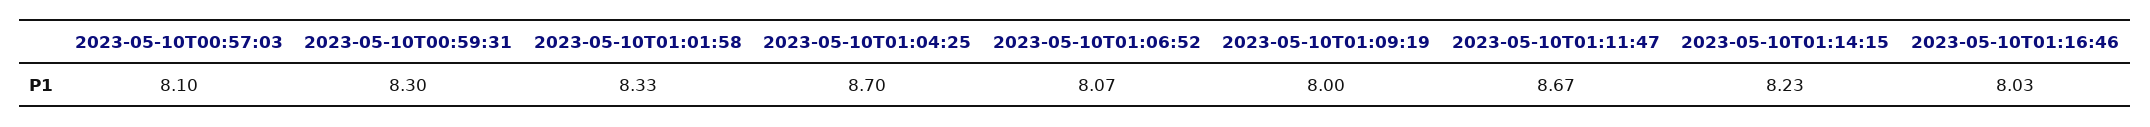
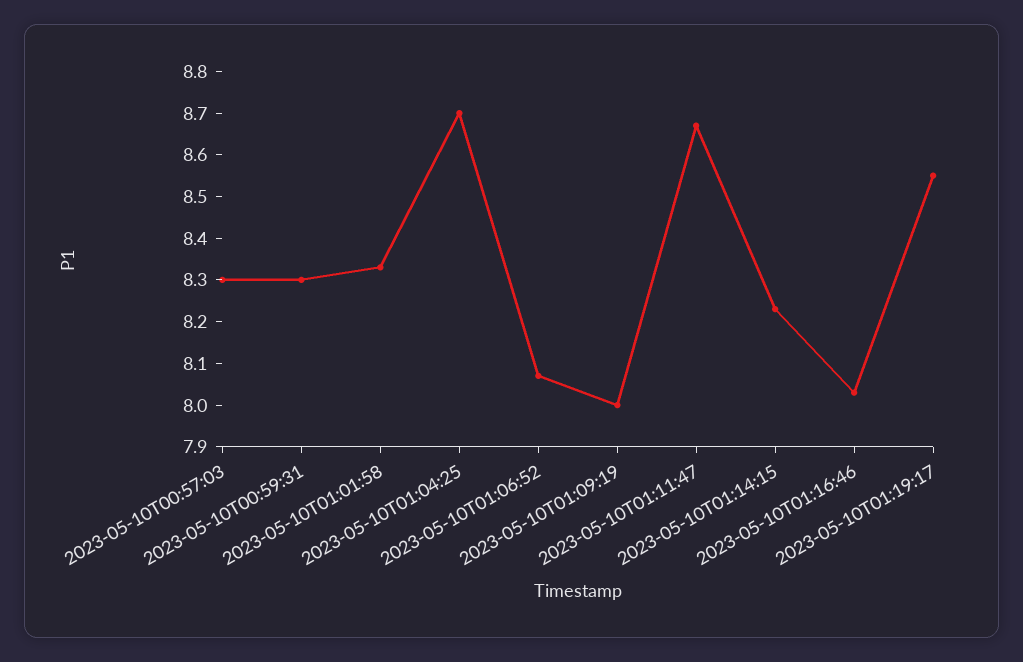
2023-05-10T00:57:03: 8.1 -> 8.3
2023-05-10T01:19:17: none -> 8.55

